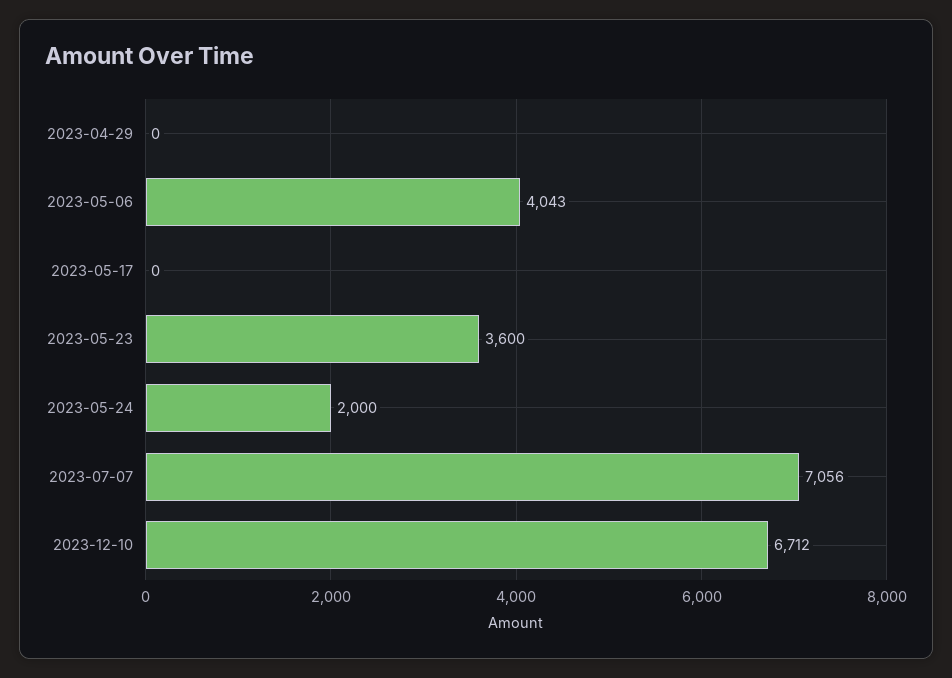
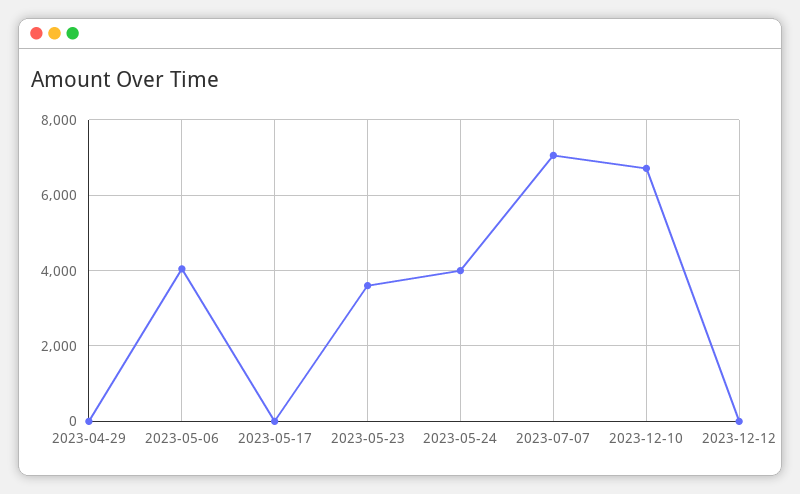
2023-05-24: 2000 -> 4000
2023-12-12: none -> 0

